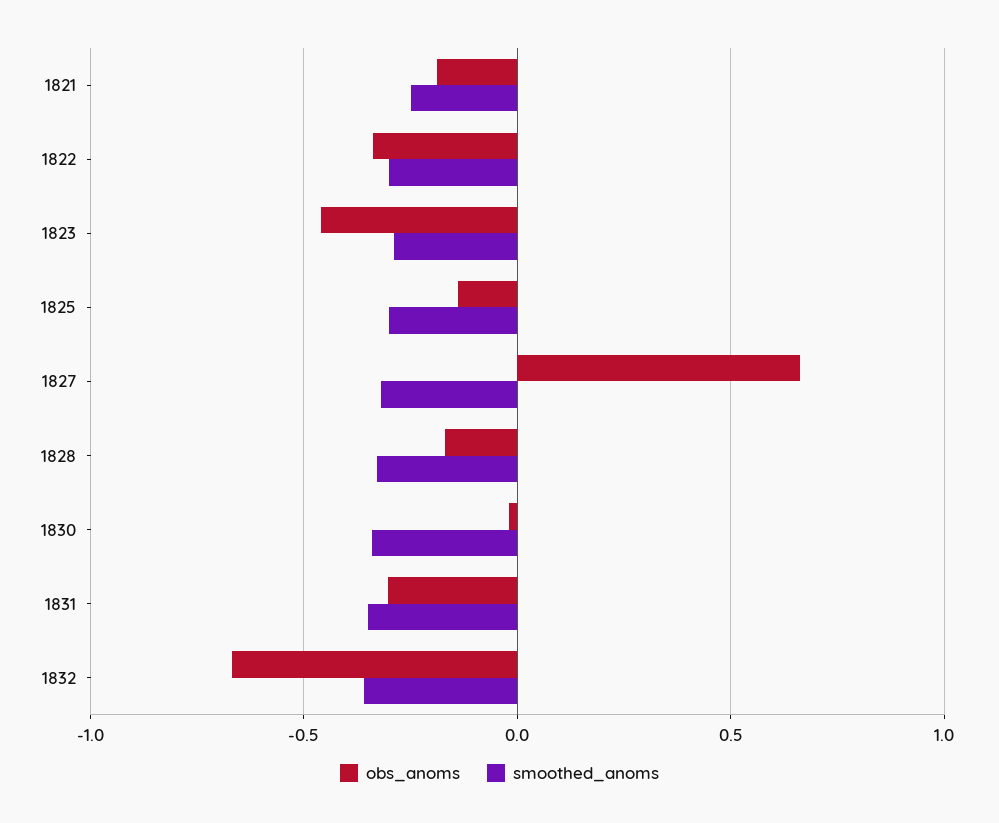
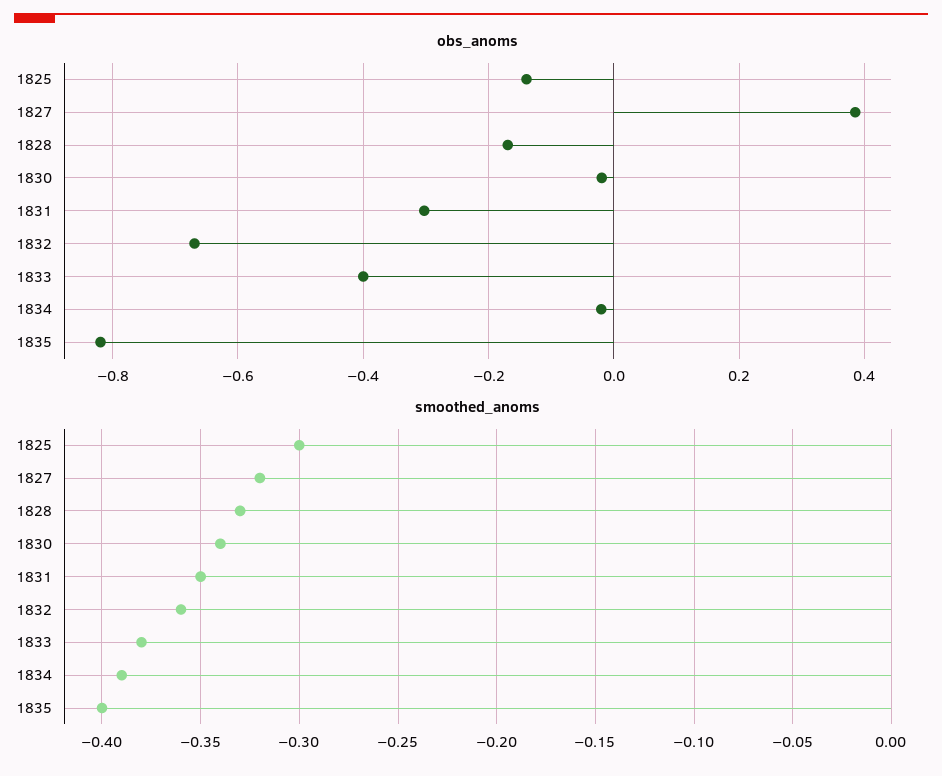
obs_anoms, 1821: -0.2 -> none
smoothed_anoms, 1821: -0.25 -> none
obs_anoms, 1822: -0.35 -> none
smoothed_anoms, 1822: -0.3 -> none
obs_anoms, 1823: -0.45 -> none
smoothed_anoms, 1823: -0.3 -> none
obs_anoms, 1827: 0.65 -> 0.38
obs_anoms, 1833: none -> -0.4
obs_anoms, 1834: none -> -0.02
obs_anoms, 1835: none -> -0.82
smoothed_anoms, 1833: none -> -0.38
smoothed_anoms, 1834: none -> -0.39
smoothed_anoms, 1835: none -> -0.4

